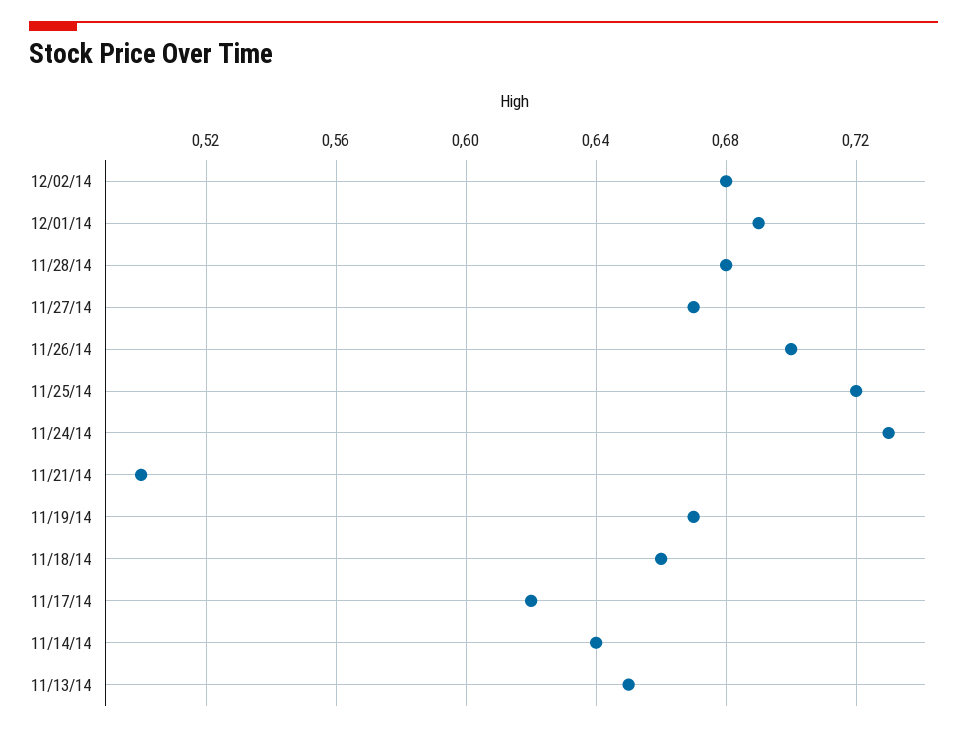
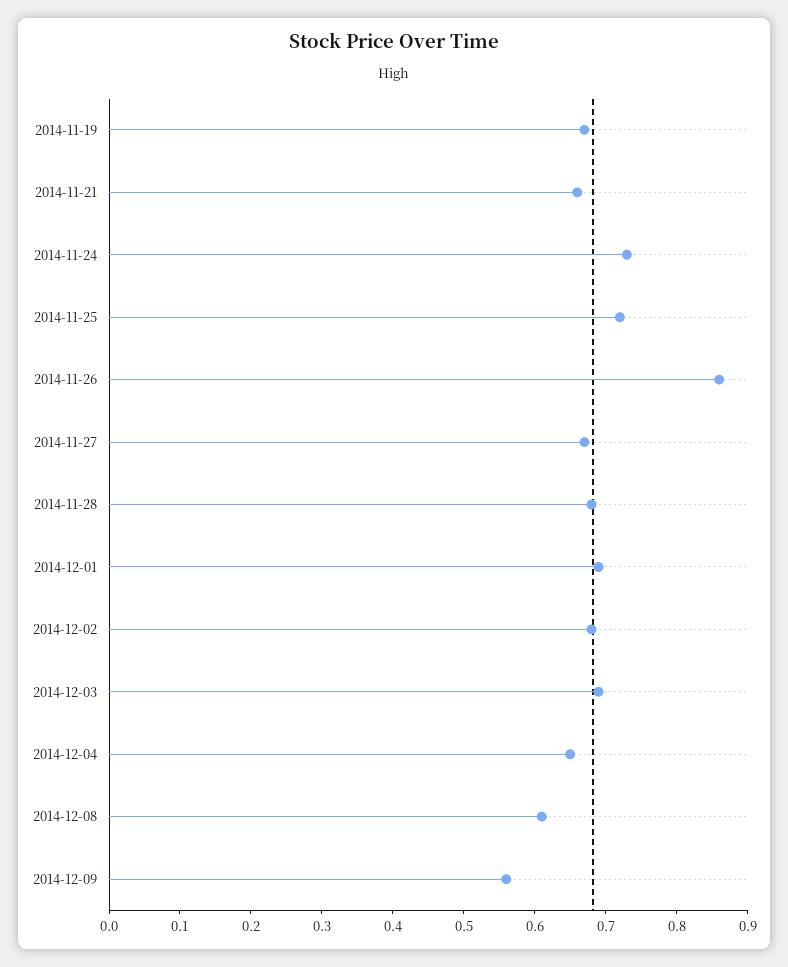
11/26/14: 0.7 -> 0.85
11/21/14: 0.5 -> 0.65
11/18/14: 0.66 -> none
11/17/14: 0.62 -> none
11/14/14: 0.64 -> none
11/13/14: 0.65 -> none
2014-12-03: none -> 0.7
2014-12-04: none -> 0.65
2014-12-08: none -> 0.6
2014-12-09: none -> 0.55

